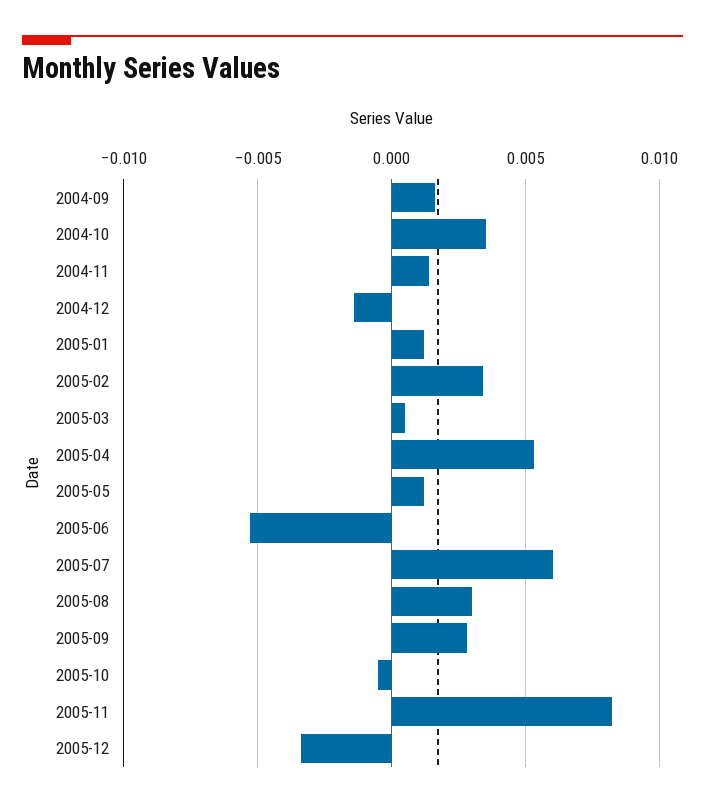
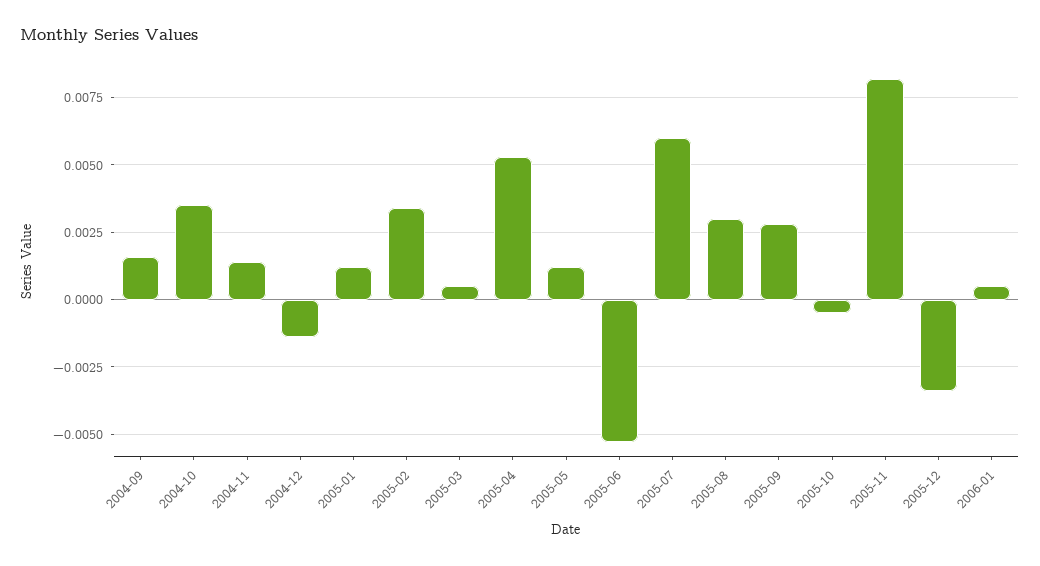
2006-01: none -> 0.0005

